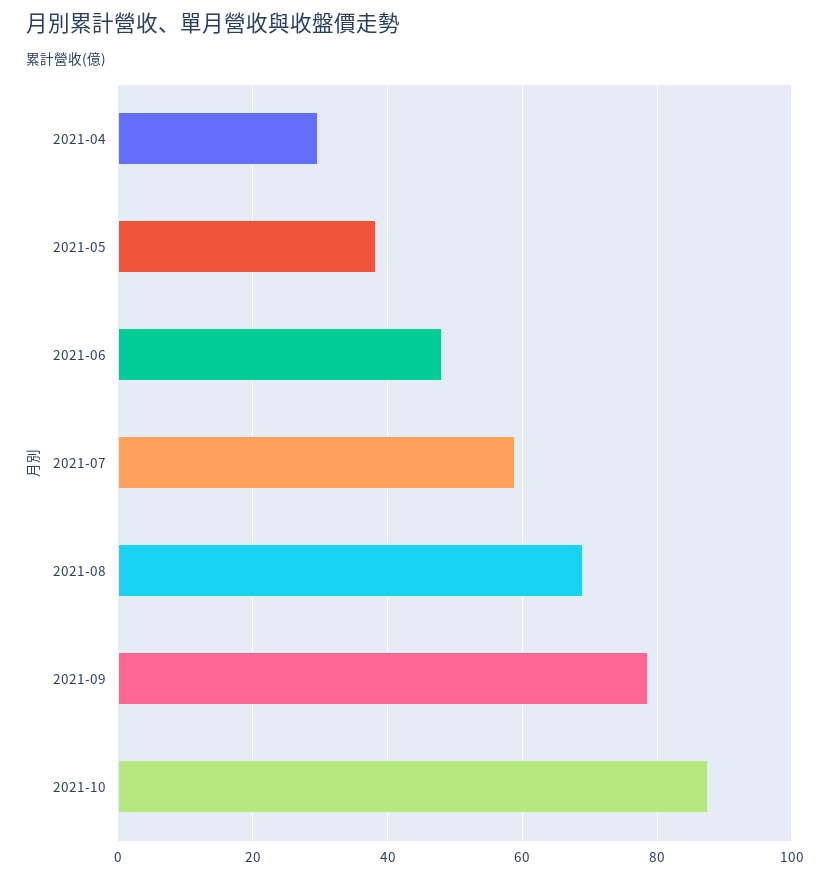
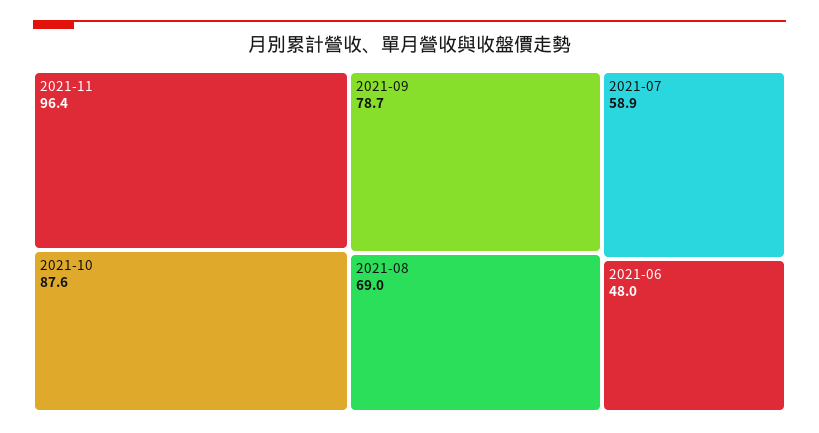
2021-04: 30 -> none
2021-05: 38 -> none
2021-11: none -> 96.4

